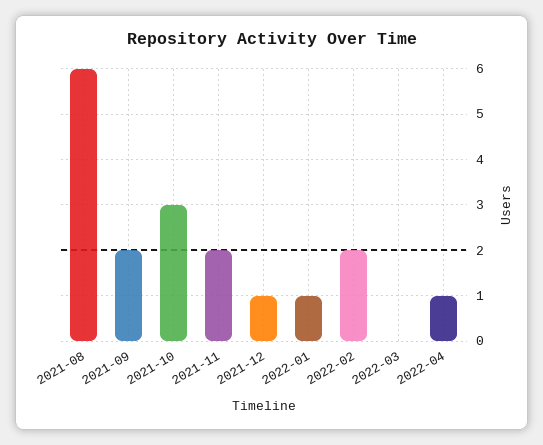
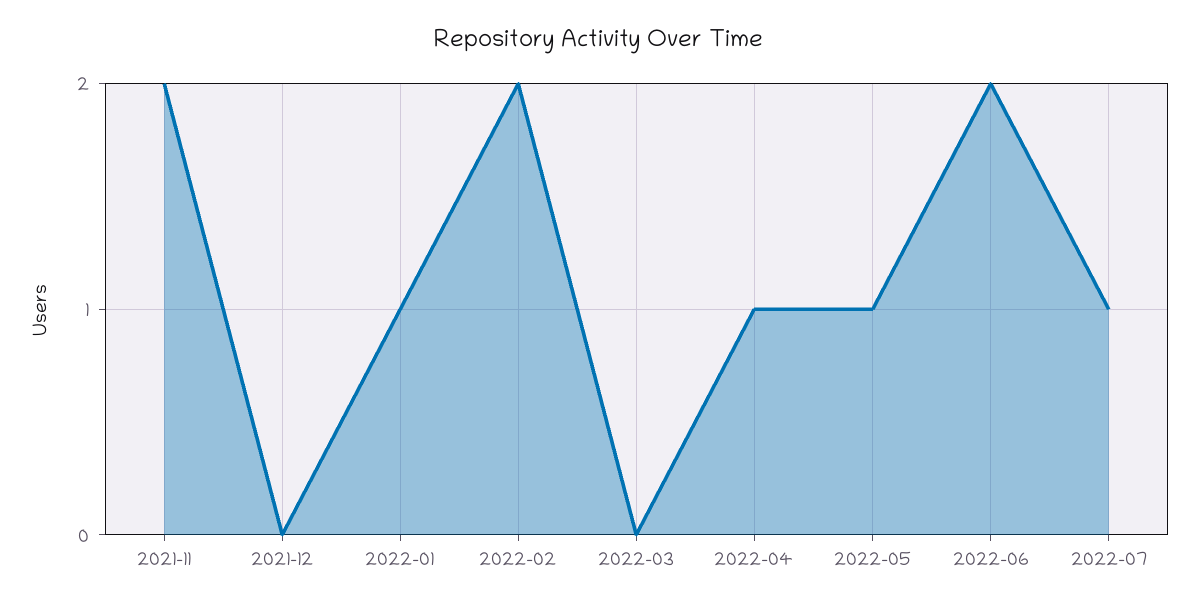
2021-08: 6 -> none
2021-09: 2 -> none
2021-10: 3 -> none
2021-12: 1 -> 0
2022-05: none -> 1
2022-06: none -> 2
2022-07: none -> 1

